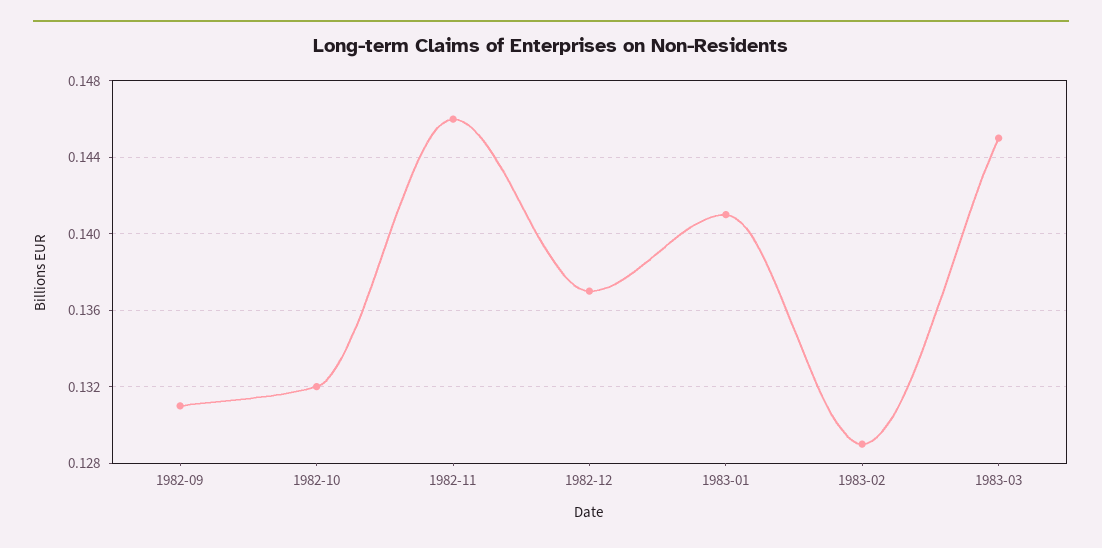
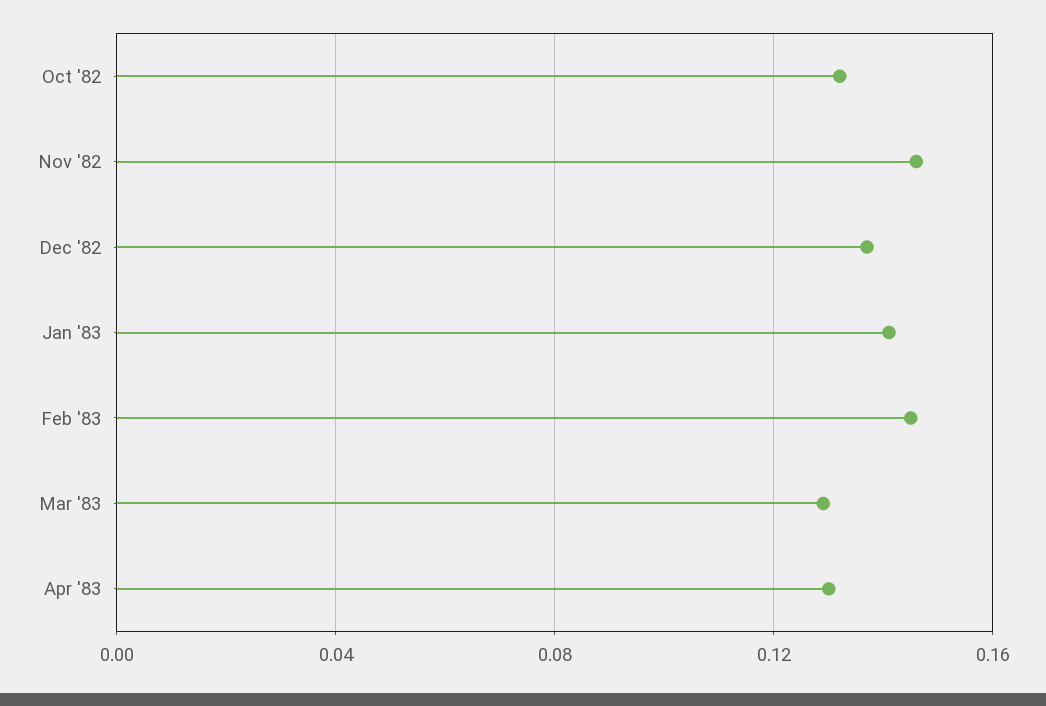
1982-09: 0.131 -> none
1983-02: 0.129 -> 0.145
1983-03: 0.145 -> 0.13
Apr '83: none -> 0.13

